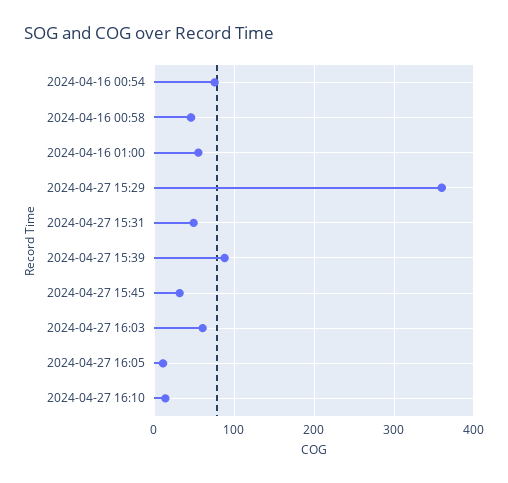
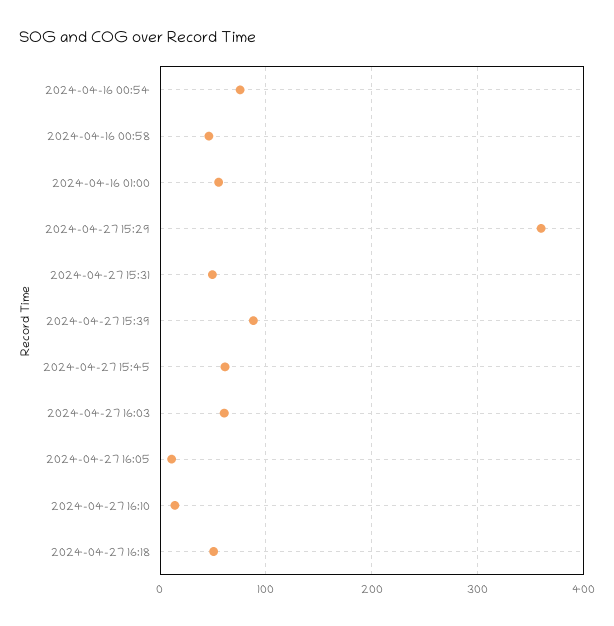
2024-04-27 15:45: 30 -> 60
2024-04-27 16:18: none -> 50

